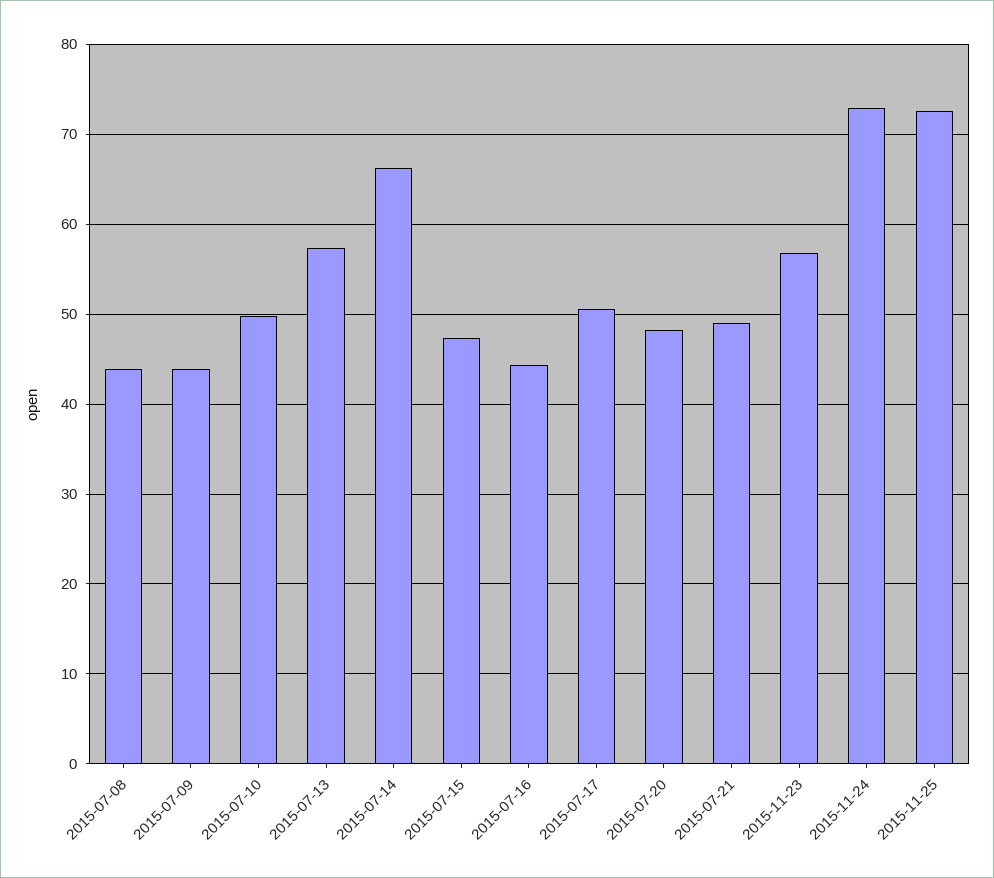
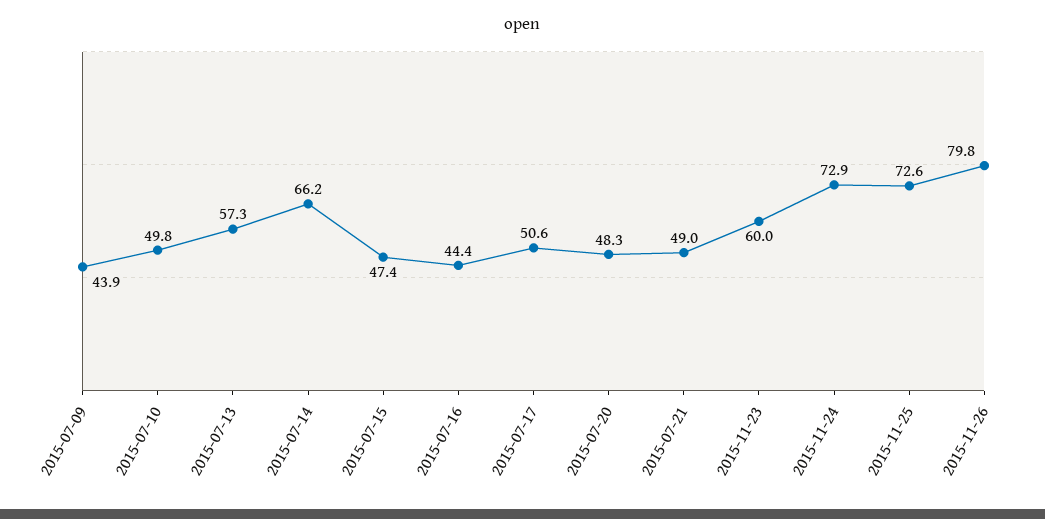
2015-07-08: 44 -> none
2015-11-23: 57 -> 60
2015-11-26: none -> 79.8

